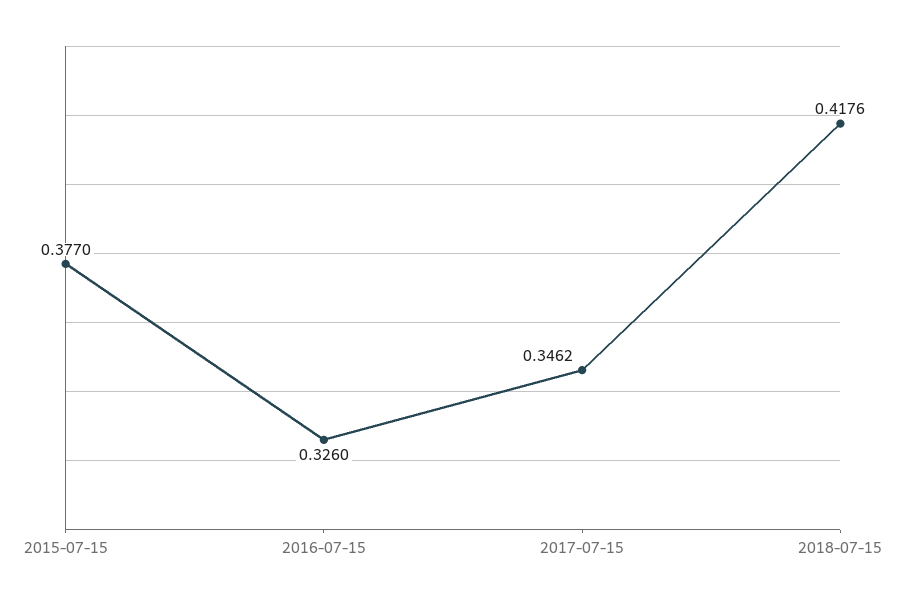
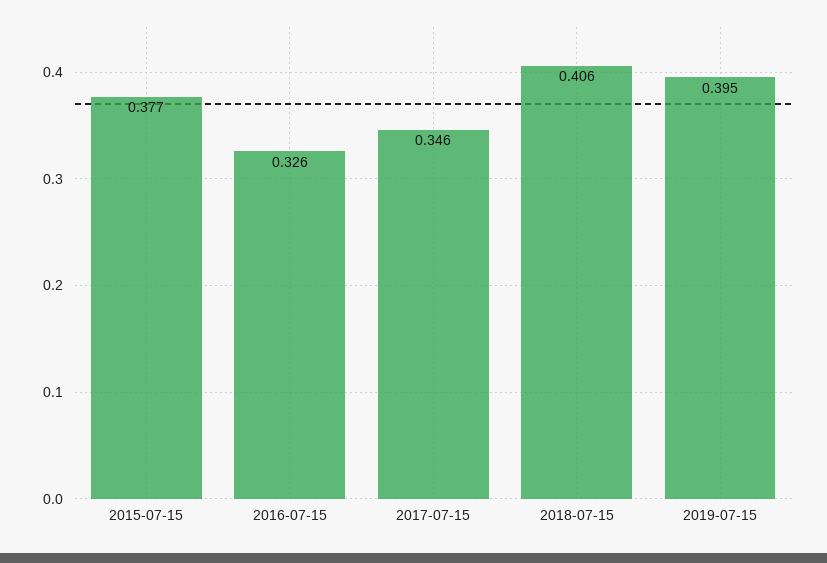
2018-07-15: 0.4176 -> 0.406
2019-07-15: none -> 0.395

